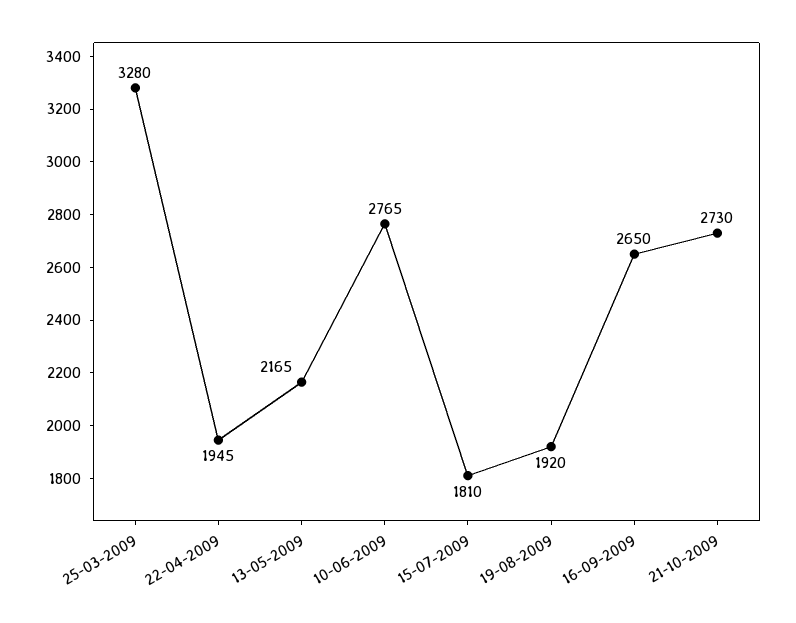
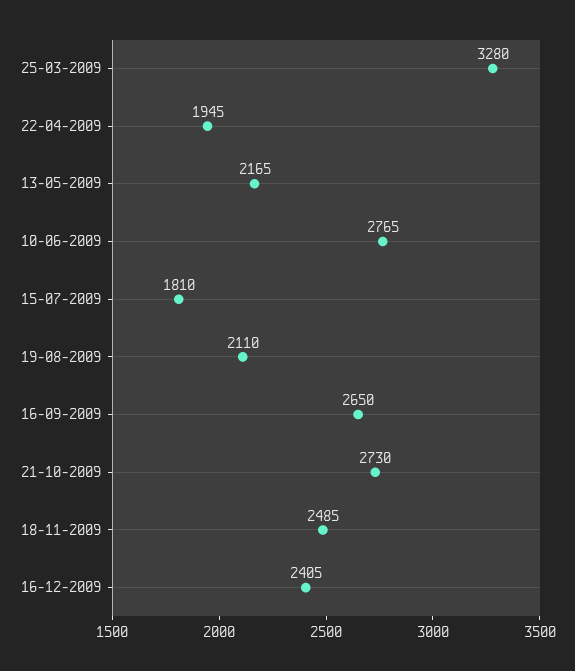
19-08-2009: 1920 -> 2110
18-11-2009: none -> 2485
16-12-2009: none -> 2405

